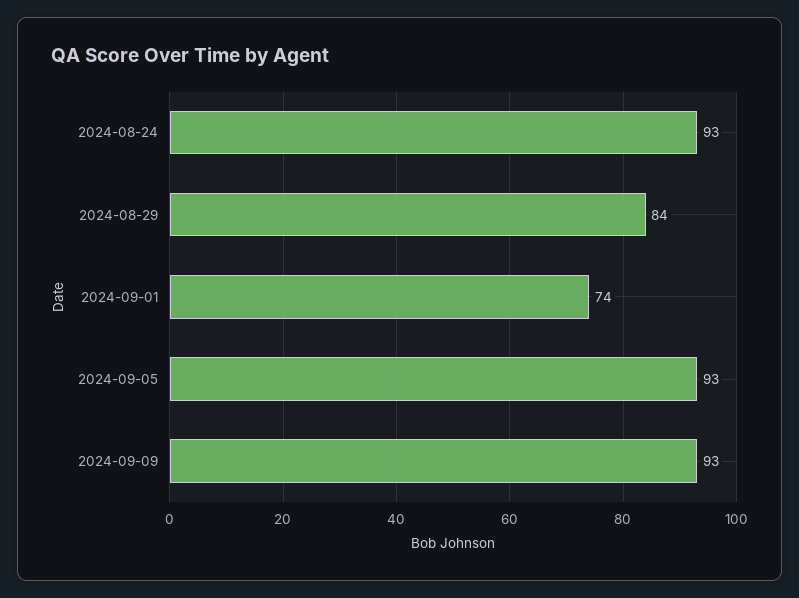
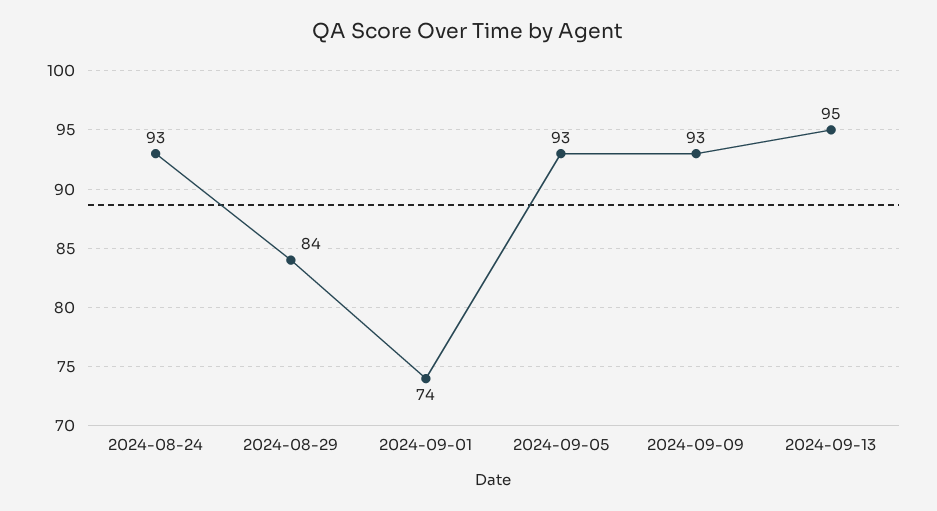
2024-09-13: none -> 95

